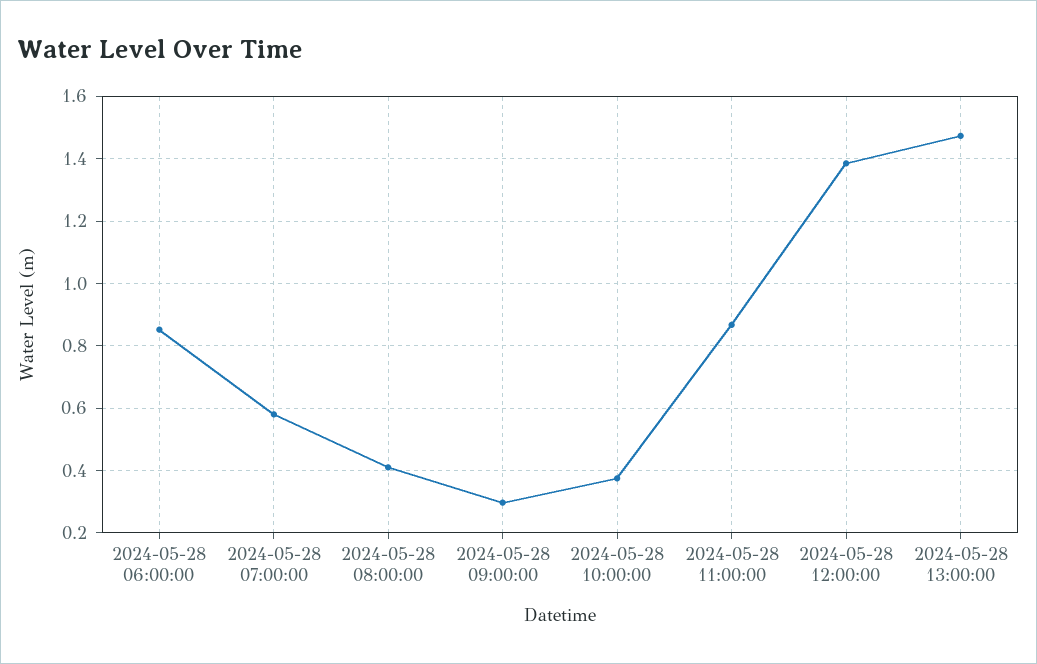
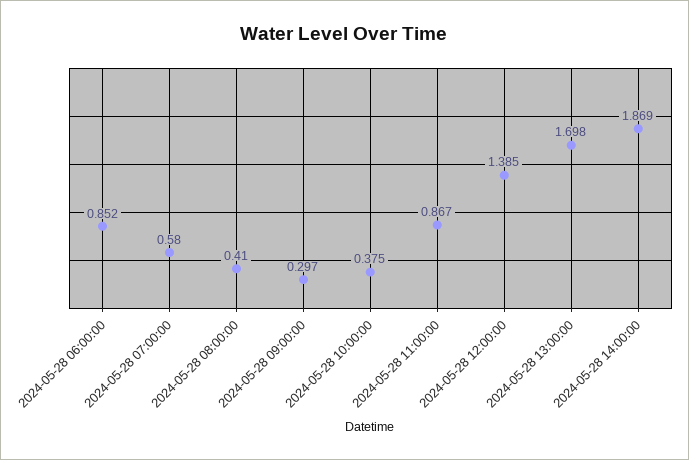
2024-05-28 13:00:00: 1.48 -> 1.698
2024-05-28 14:00:00: none -> 1.869

